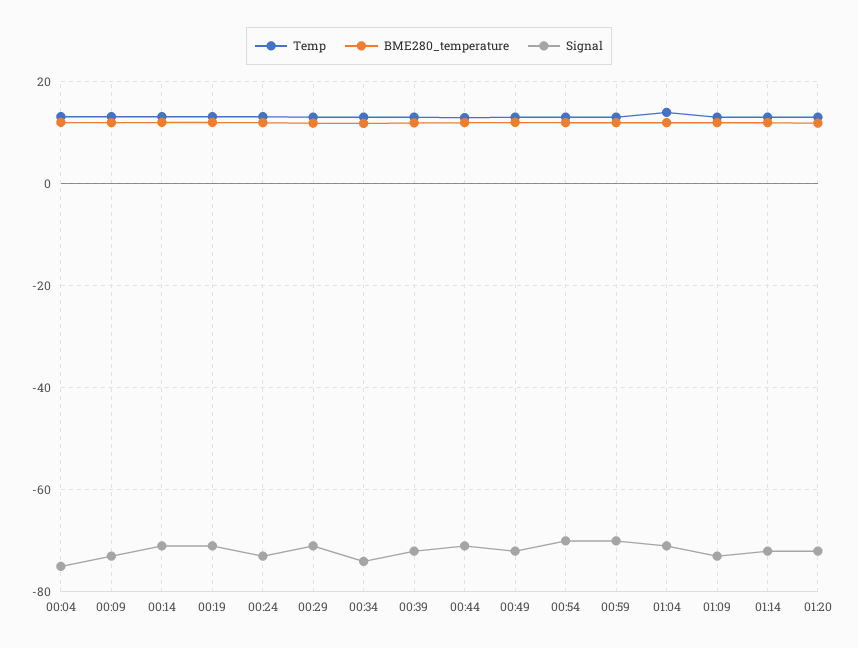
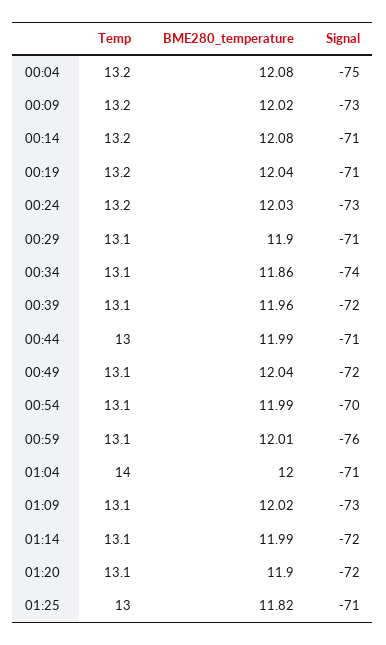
Signal, 00:59: -70 -> -76
Temp, 01:25: none -> 13
BME280_temperature, 01:25: none -> 11.82
Signal, 01:25: none -> -71

